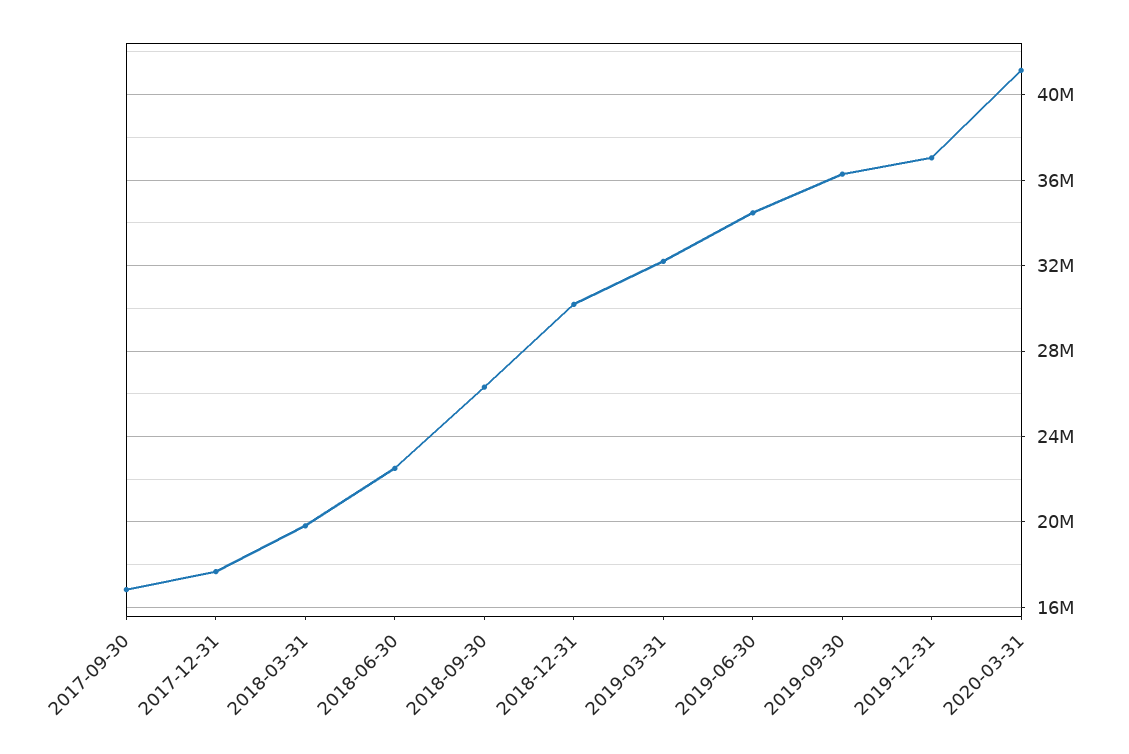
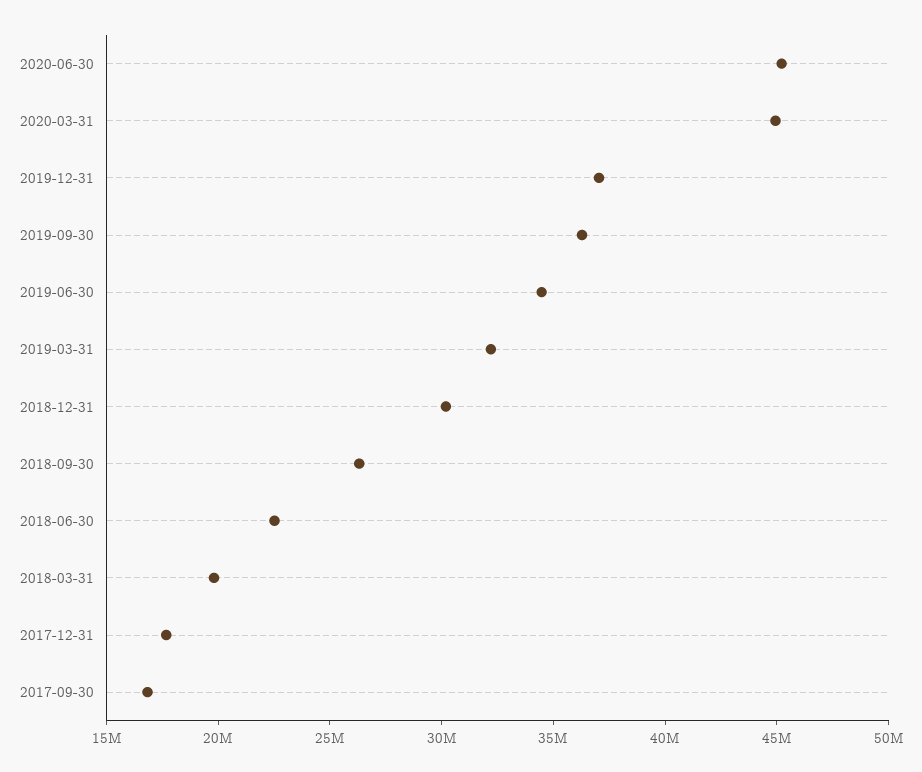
2020-03-31: 41000000 -> 45000000
2020-06-30: none -> 45000000

